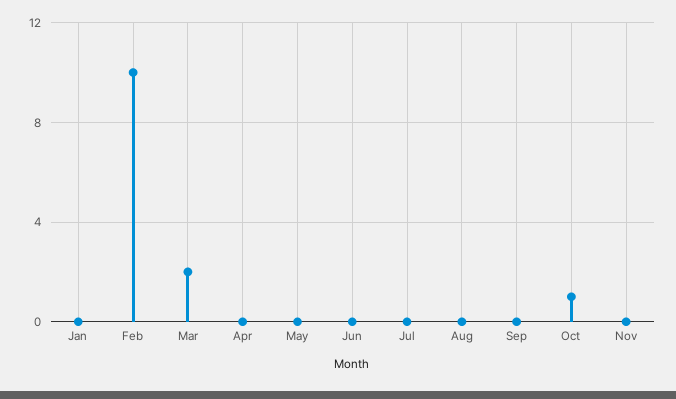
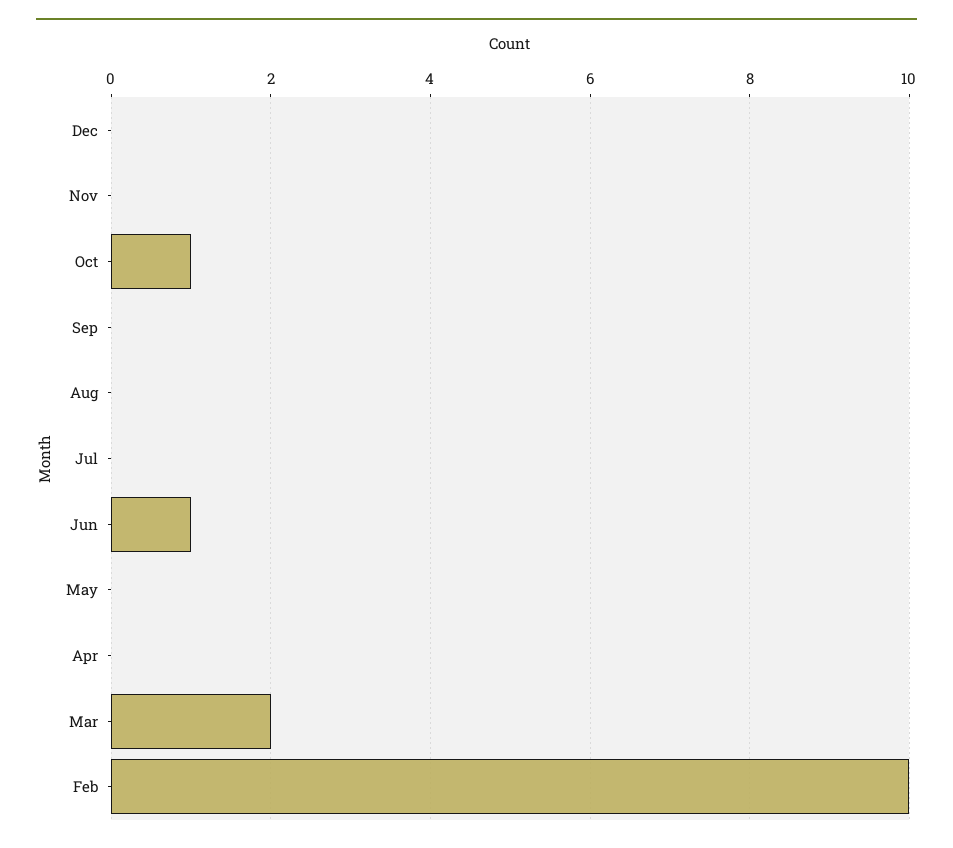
Jan: 0 -> none
Jun: 0 -> 1
Dec: none -> 0

